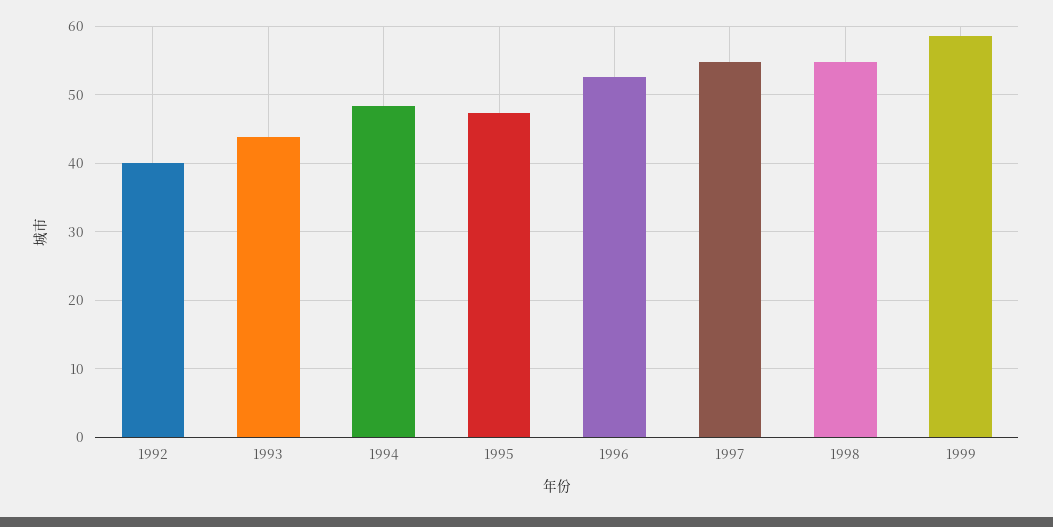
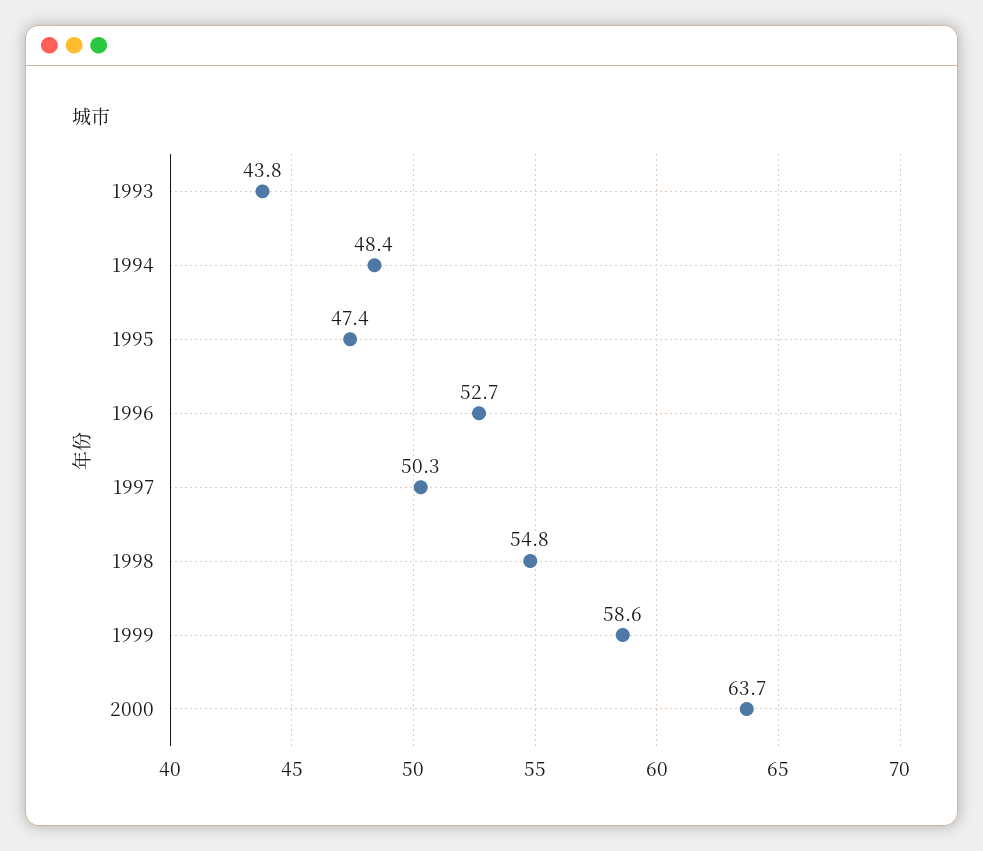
1992: 40 -> none
1997: 55 -> 50.3
2000: none -> 63.7

